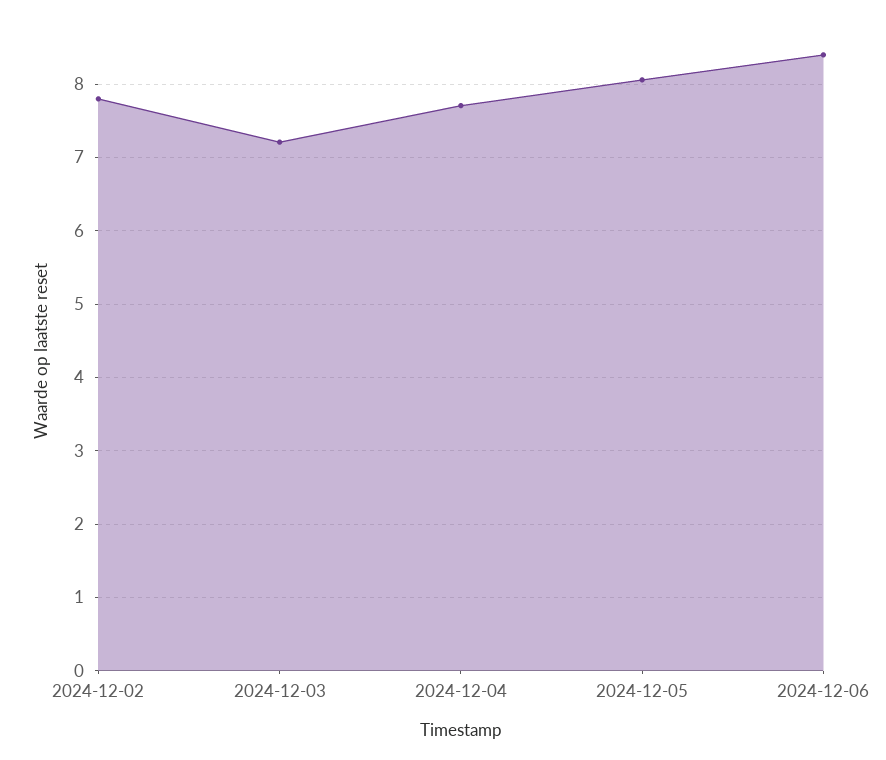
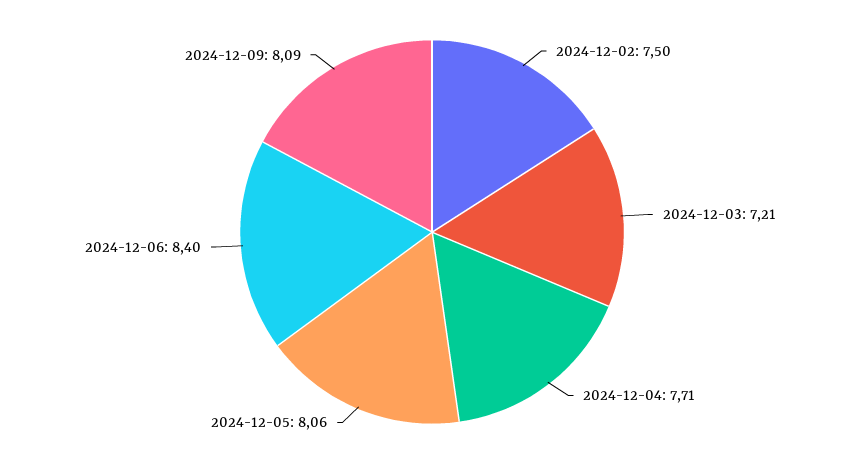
2024-12-02: 7.8 -> 7.5
2024-12-09: none -> 8.09

